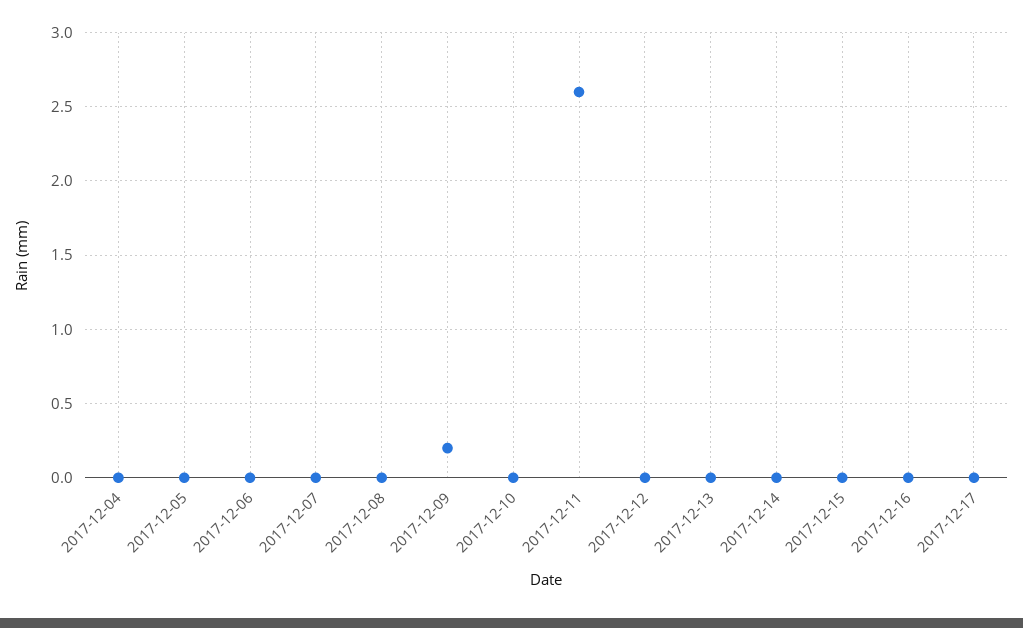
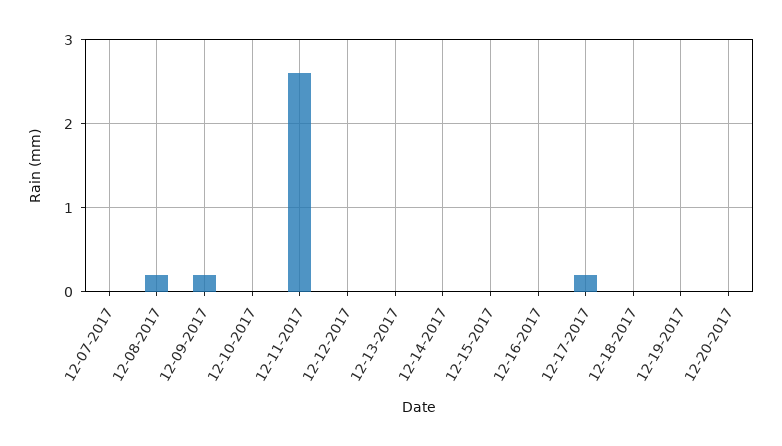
2017-12-04: 0 -> none
2017-12-05: 0 -> none
2017-12-06: 0 -> none
2017-12-08: 0 -> 0.2
2017-12-17: 0 -> 0.2
12-18-2017: none -> 0
12-19-2017: none -> 0
12-20-2017: none -> 0

